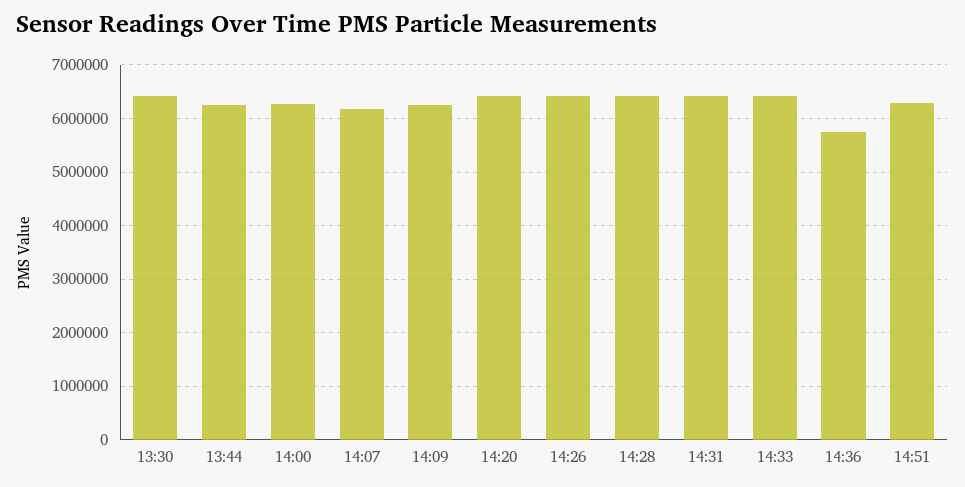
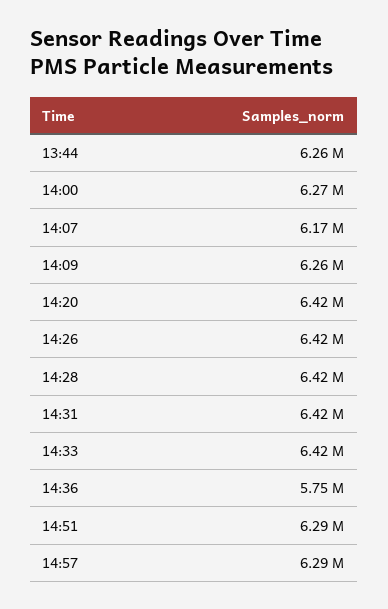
13:30: 6400000 -> none
14:57: none -> 6290000

